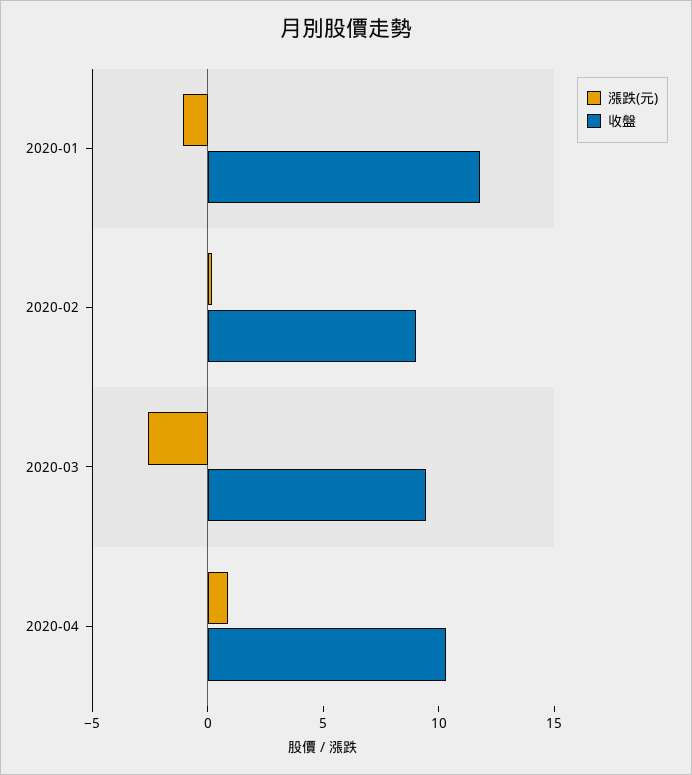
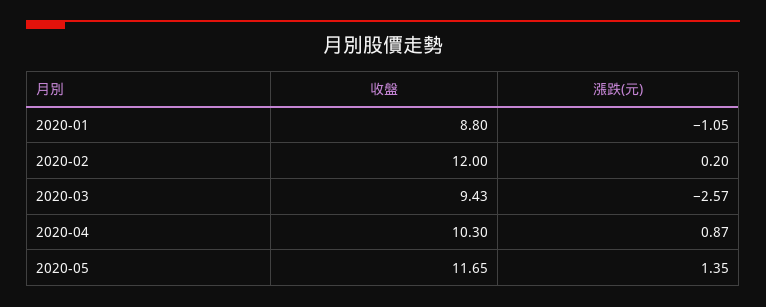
收盤, 2020-01: 12 -> 8.8
收盤, 2020-02: 9 -> 12
收盤, 2020-05: none -> 11.65
漲跌(元), 2020-05: none -> 1.35

